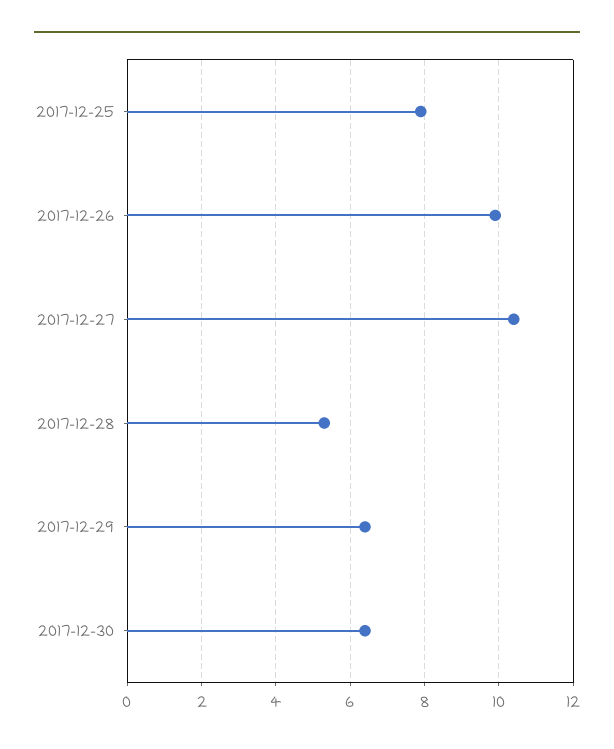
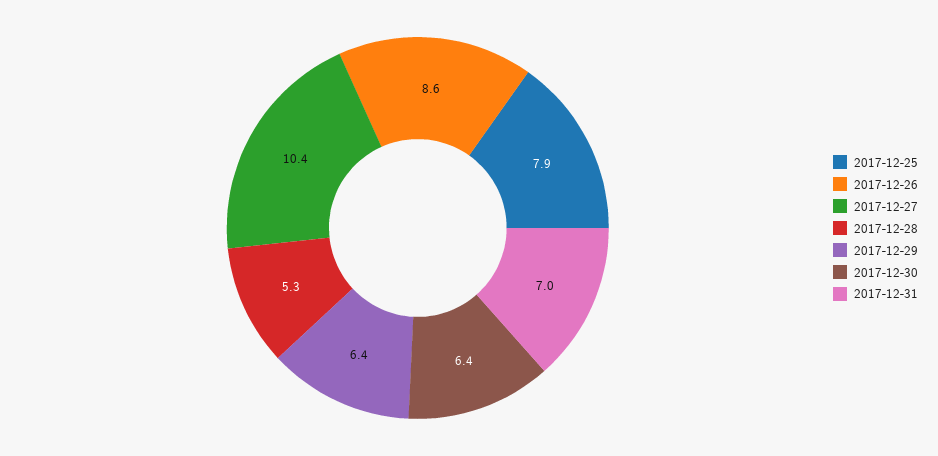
2017-12-26: 10 -> 8.6
2017-12-31: none -> 7

